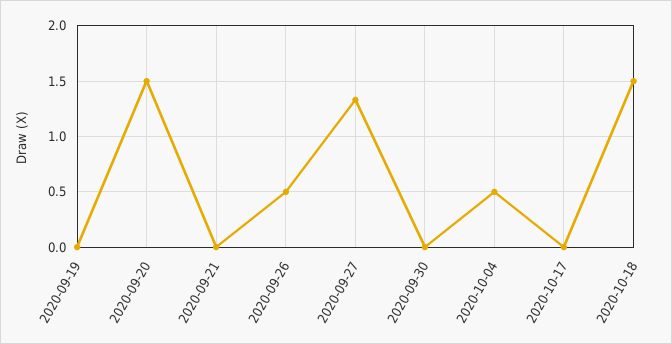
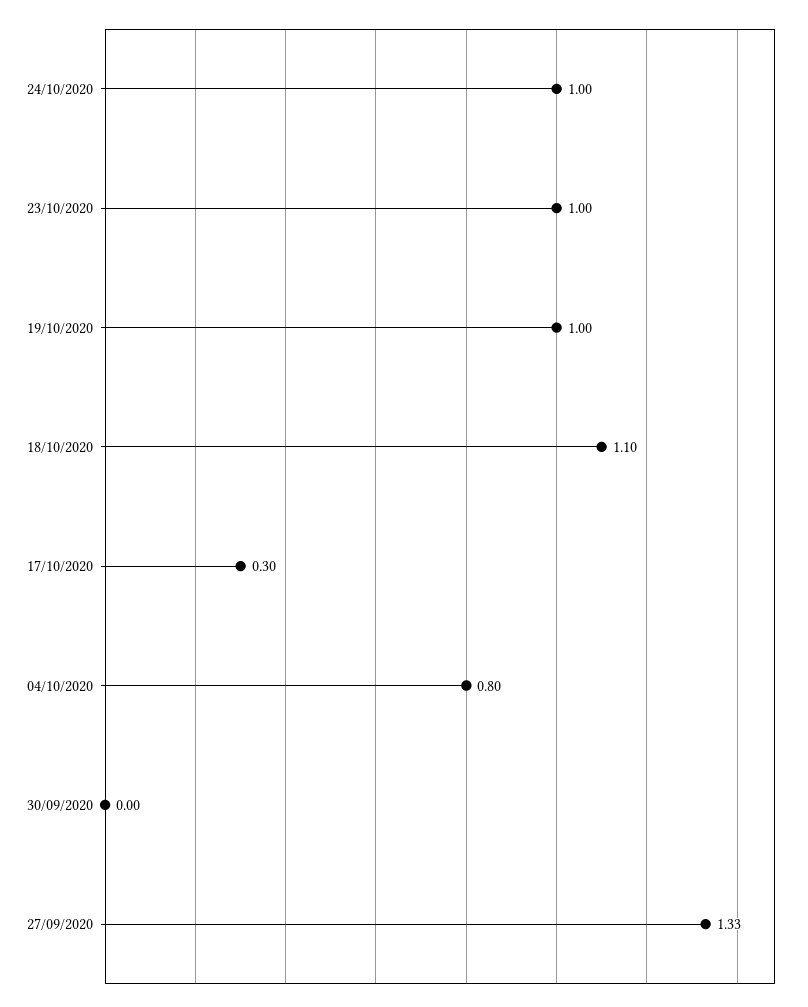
2020-09-19: 0 -> none
2020-09-20: 1.5 -> none
2020-09-21: 0 -> none
2020-09-26: 0.5 -> none
2020-10-04: 0.5 -> 0.8
2020-10-17: 0 -> 0.3
2020-10-18: 1.5 -> 1.1
24/10/2020: none -> 1
23/10/2020: none -> 1
19/10/2020: none -> 1

